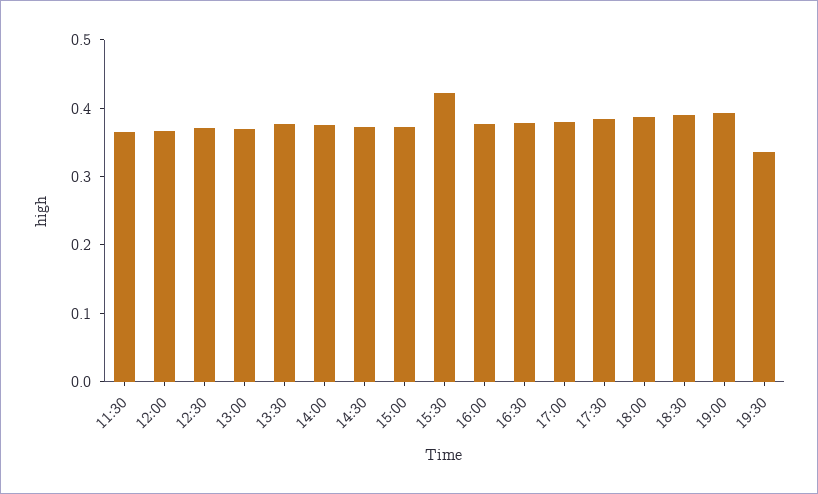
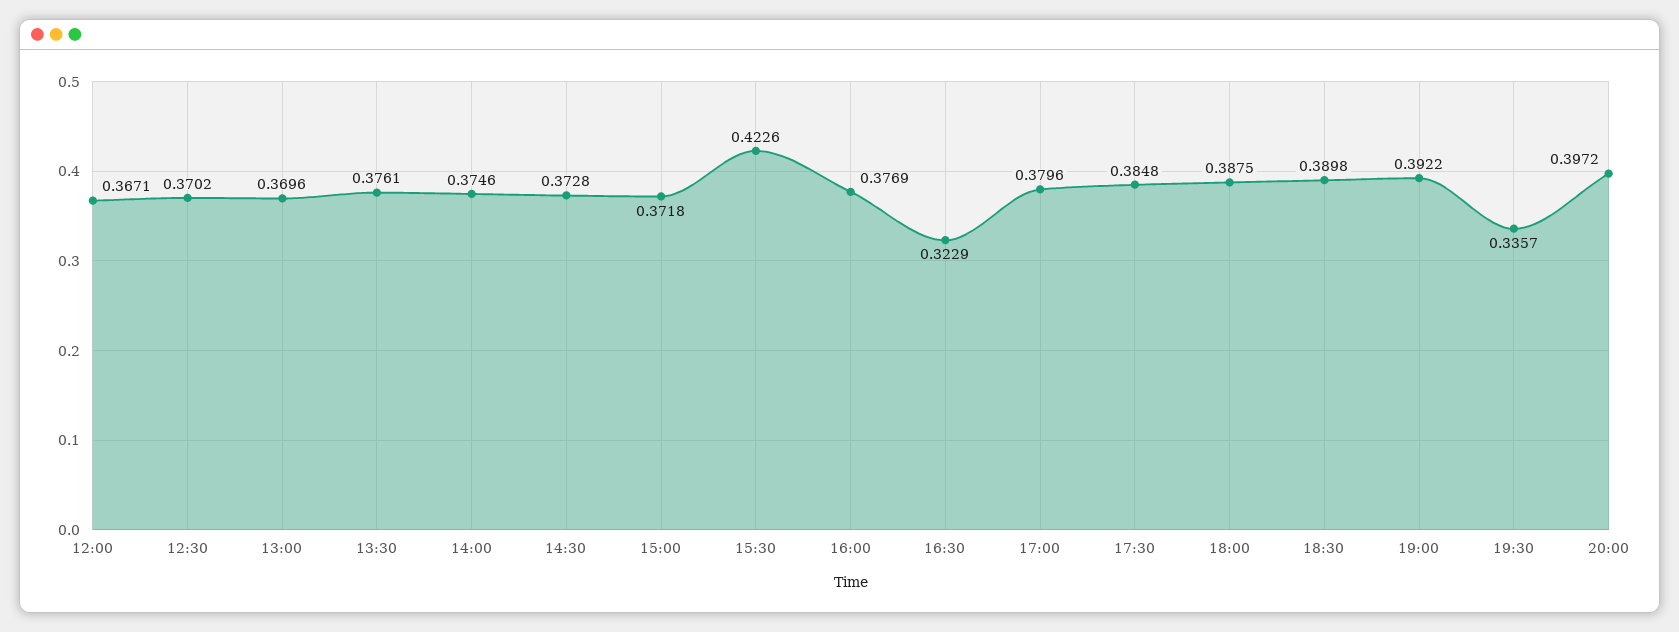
11:30: 0.36 -> none
16:30: 0.38 -> 0.3229
20:00: none -> 0.3972

